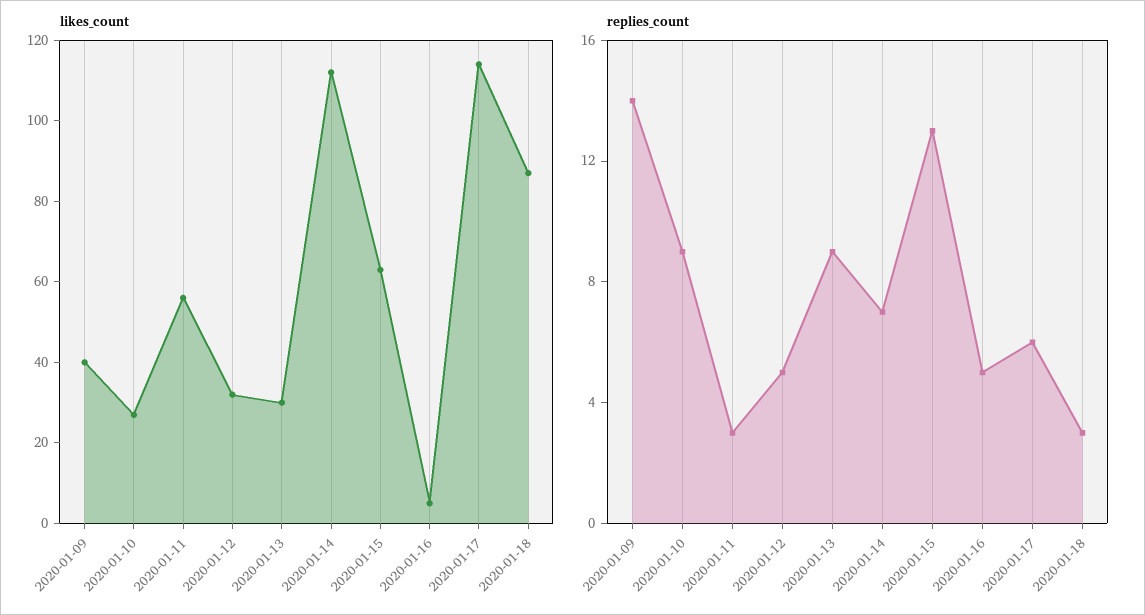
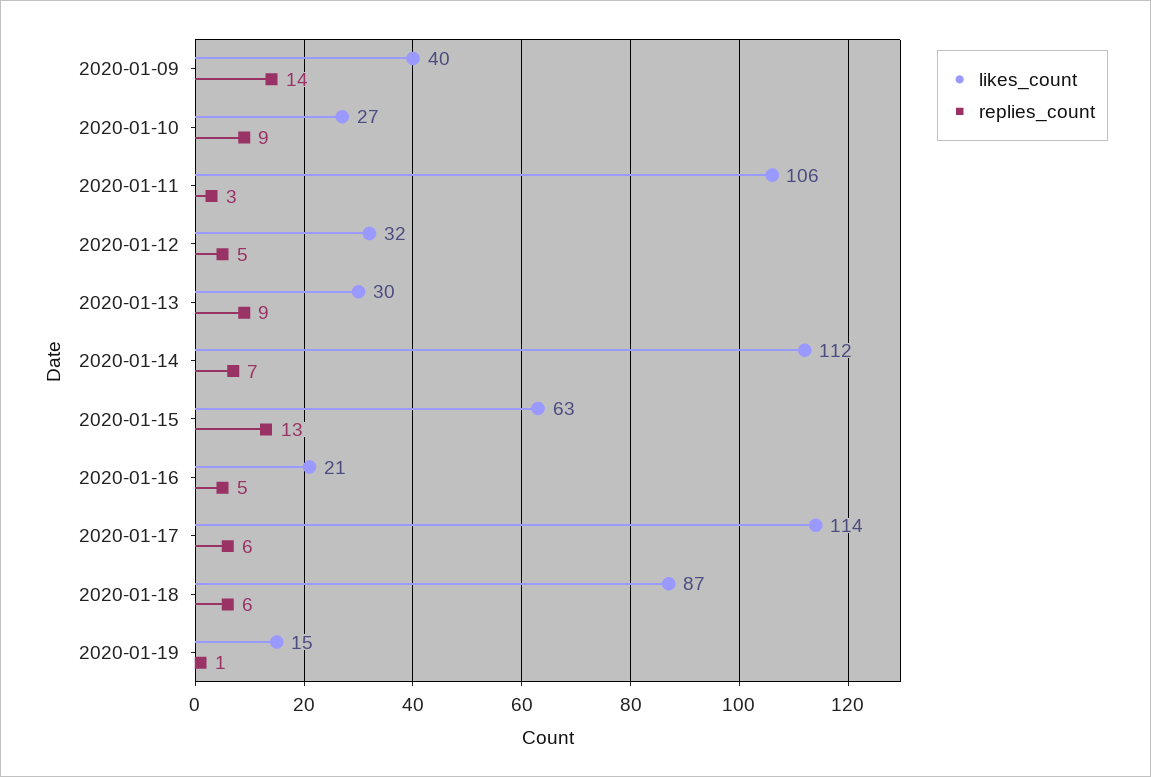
likes_count, 2020-01-11: 55 -> 106
likes_count, 2020-01-16: 5 -> 21
replies_count, 2020-01-18: 3 -> 6
likes_count, 2020-01-19: none -> 15
replies_count, 2020-01-19: none -> 1

